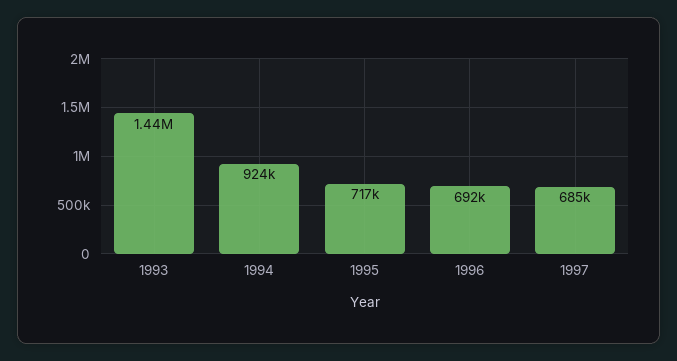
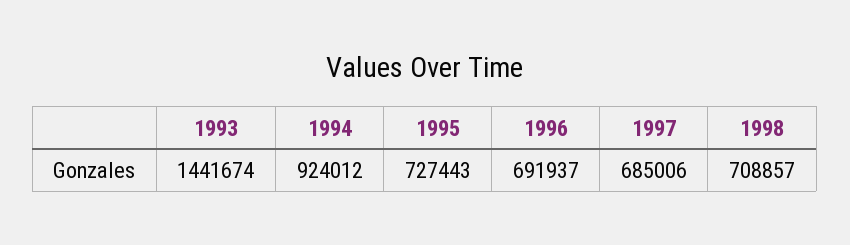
1995: 717000 -> 727443
1998: none -> 708857

